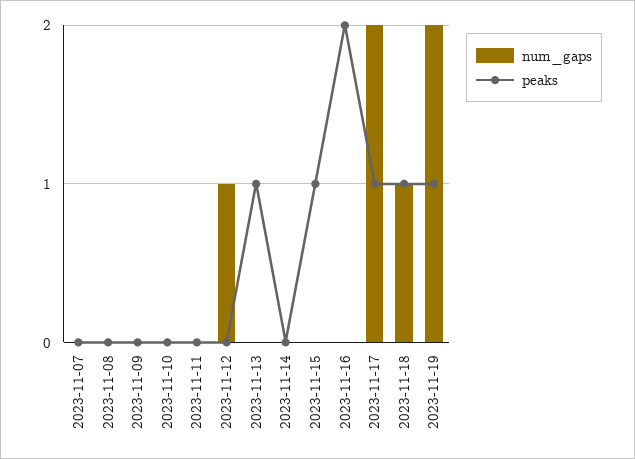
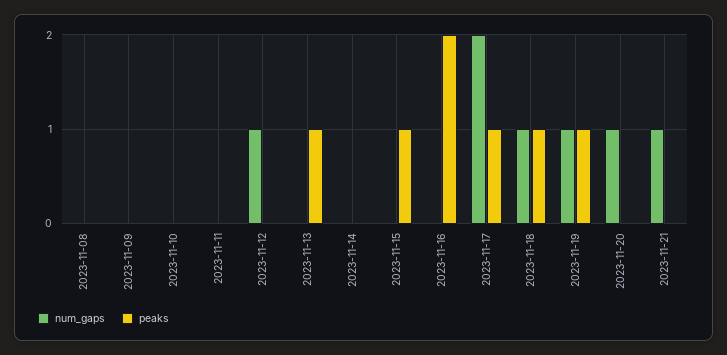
num_gaps, 2023-11-07: 0 -> none
peaks, 2023-11-07: 0 -> none
num_gaps, 2023-11-19: 2 -> 1
num_gaps, 2023-11-20: none -> 1
peaks, 2023-11-20: none -> 0
num_gaps, 2023-11-21: none -> 1
peaks, 2023-11-21: none -> 0

